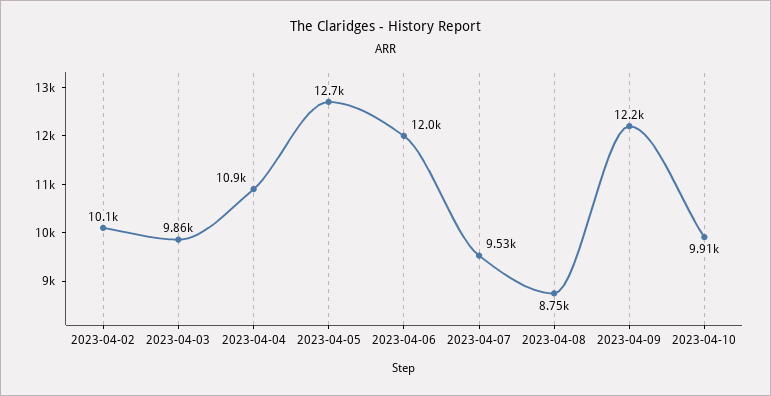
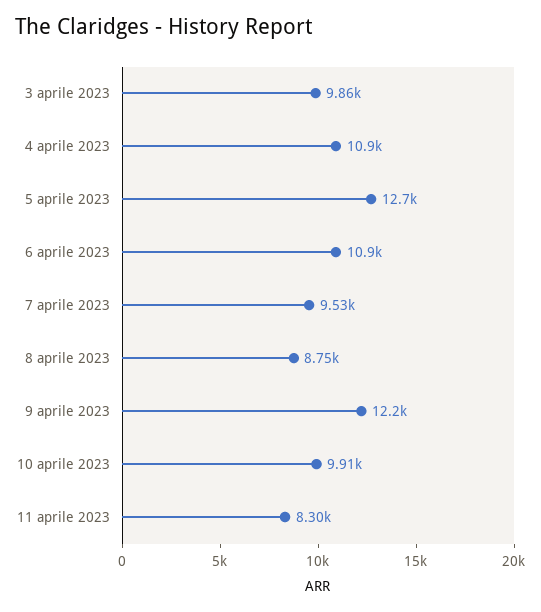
2023-04-02: 10100 -> none
2023-04-06: 12000 -> 10900
11 aprile 2023: none -> 8300

